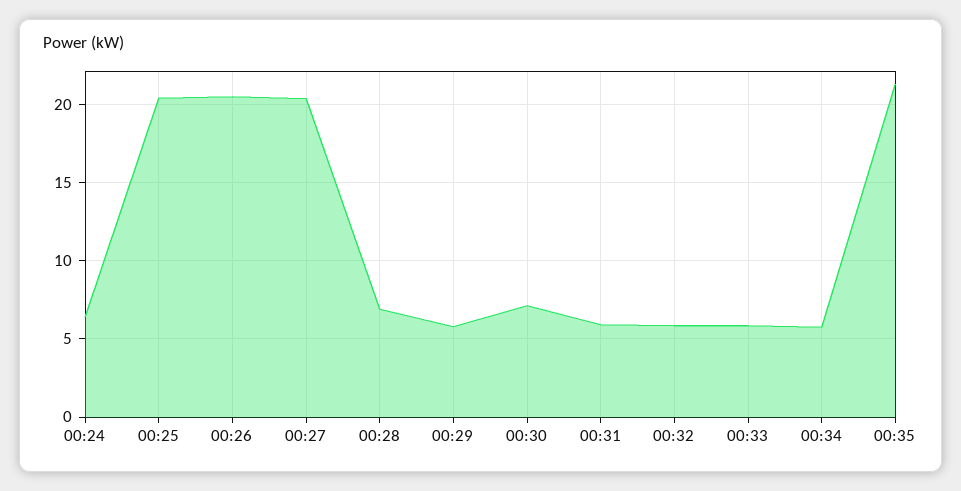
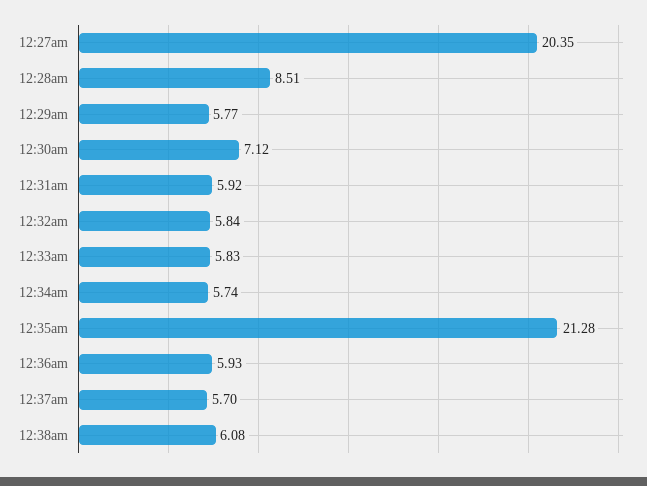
00:24: 6.5 -> none
00:25: 20.5 -> none
00:26: 20.5 -> none
00:28: 7 -> 8.51
12:36am: none -> 5.93
12:37am: none -> 5.7
12:38am: none -> 6.08

